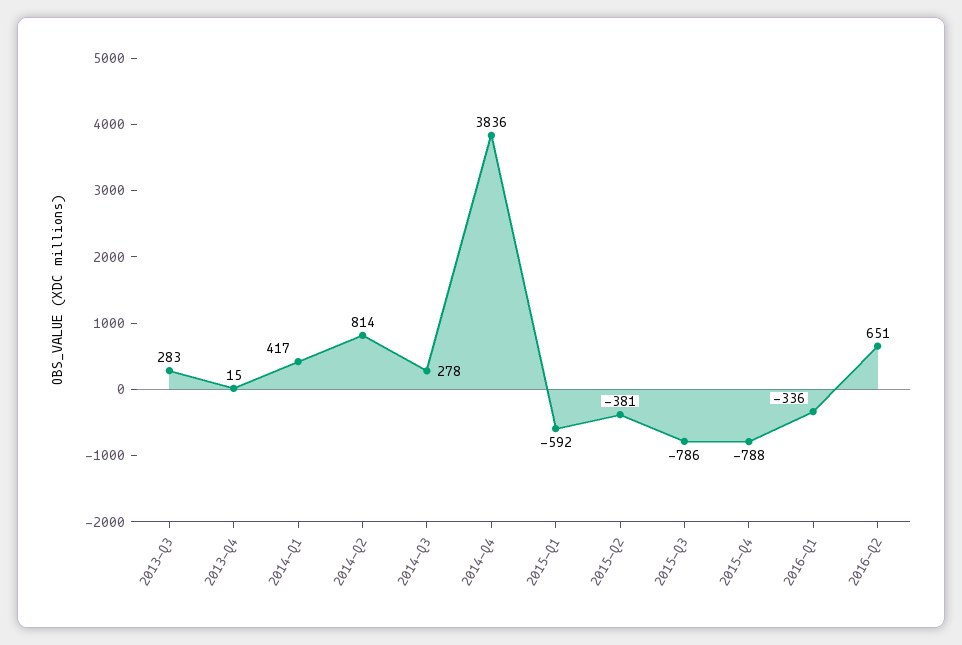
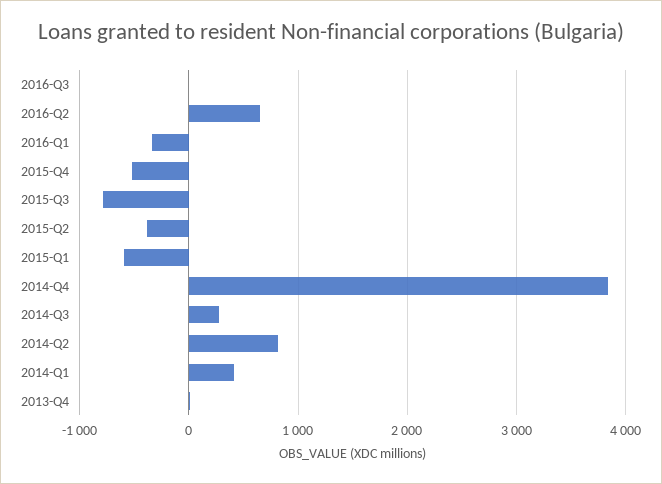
2013-Q3: 283 -> none
2015-Q4: -788 -> -500
2016-Q3: none -> 0

